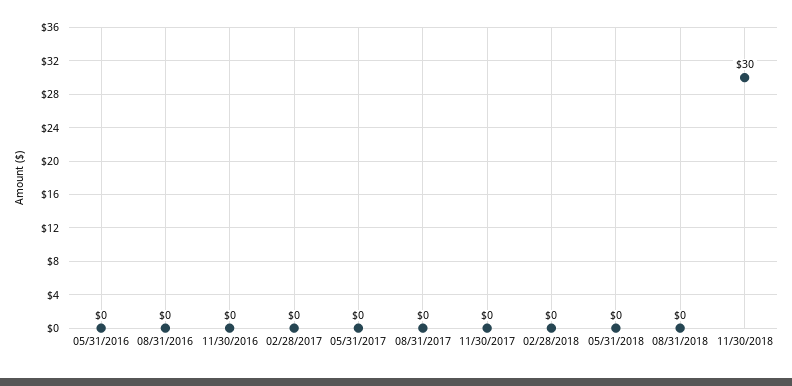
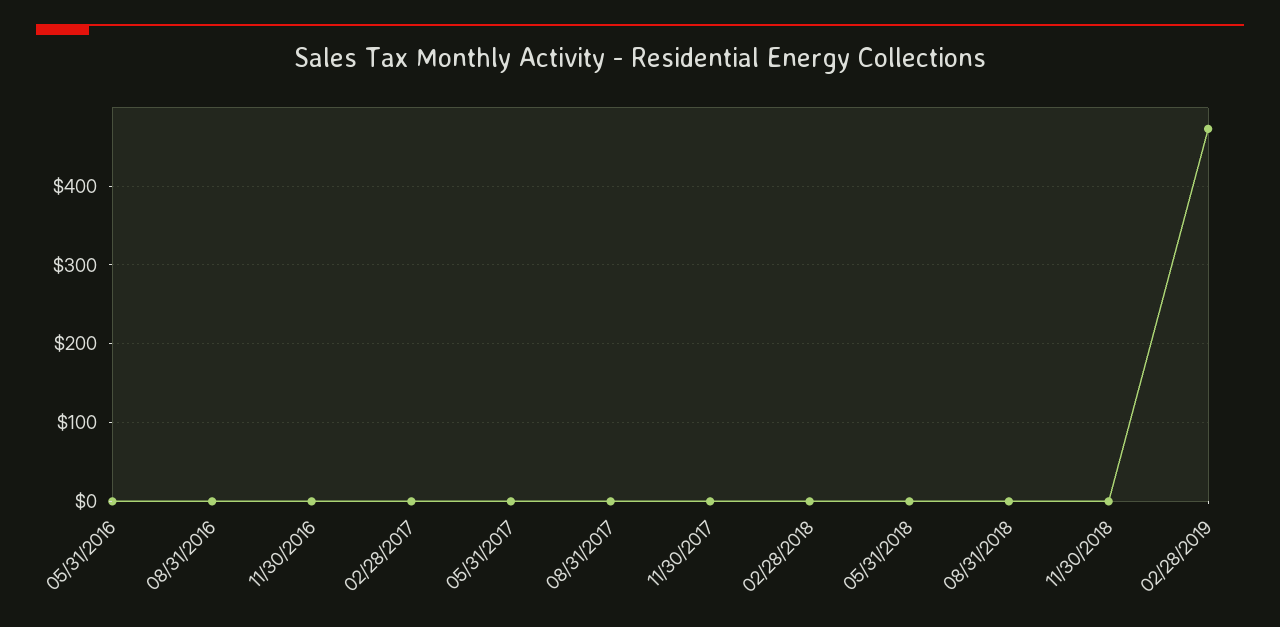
11/30/2018: 30 -> 0
02/28/2019: none -> 470

